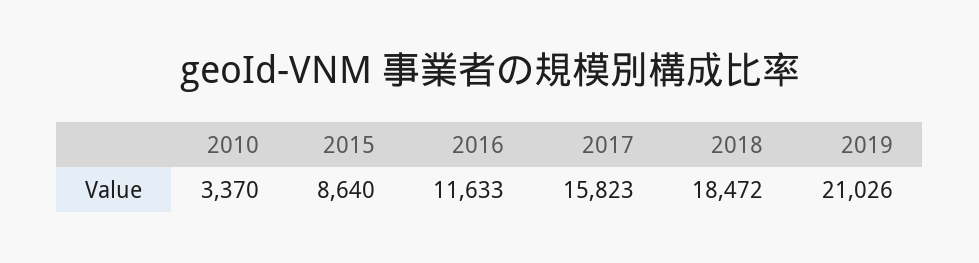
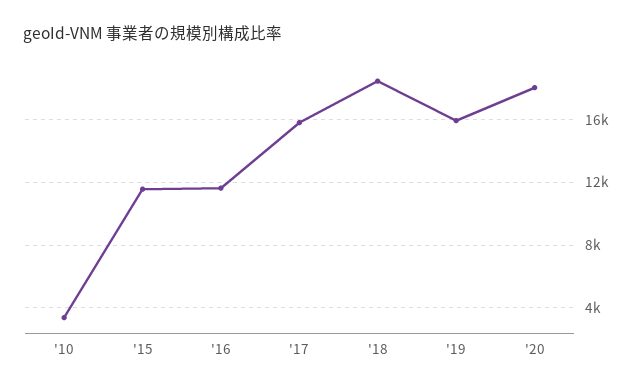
2015: 8640 -> 11500
2019: 21026 -> 16000
'20: none -> 18000

